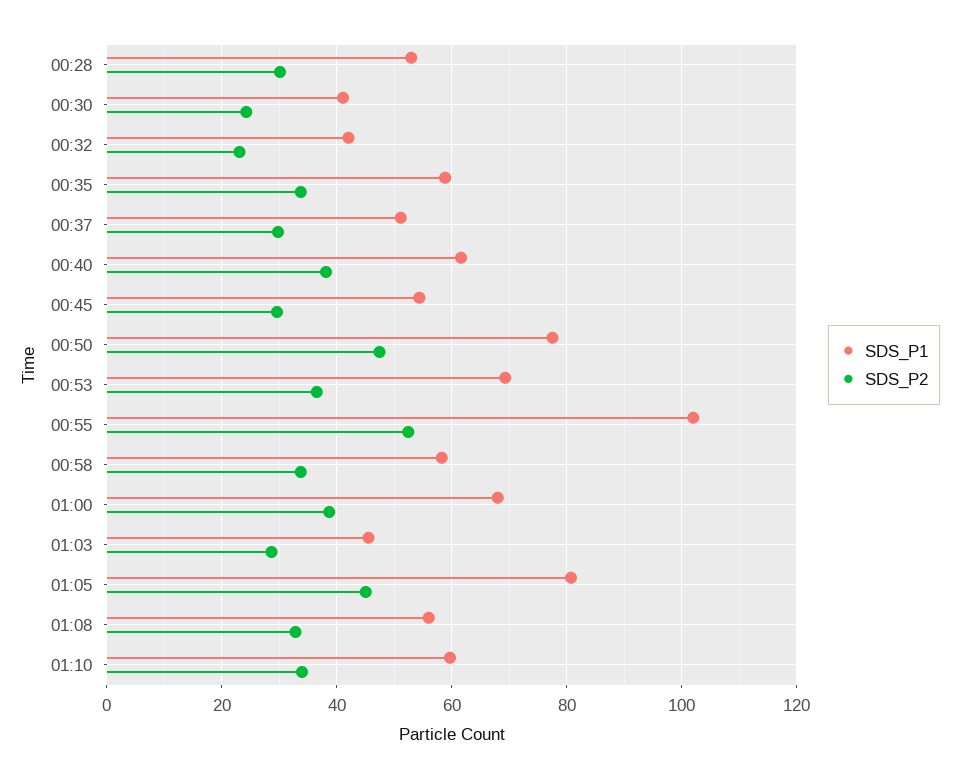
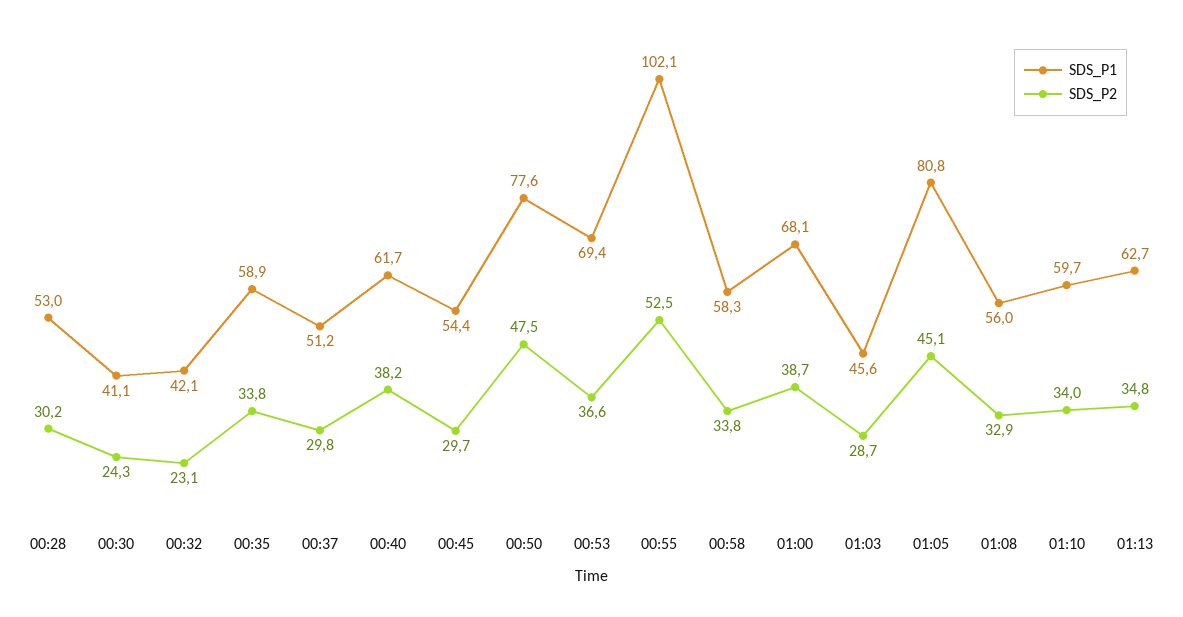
SDS_P1, 01:13: none -> 62.7
SDS_P2, 01:13: none -> 34.8

